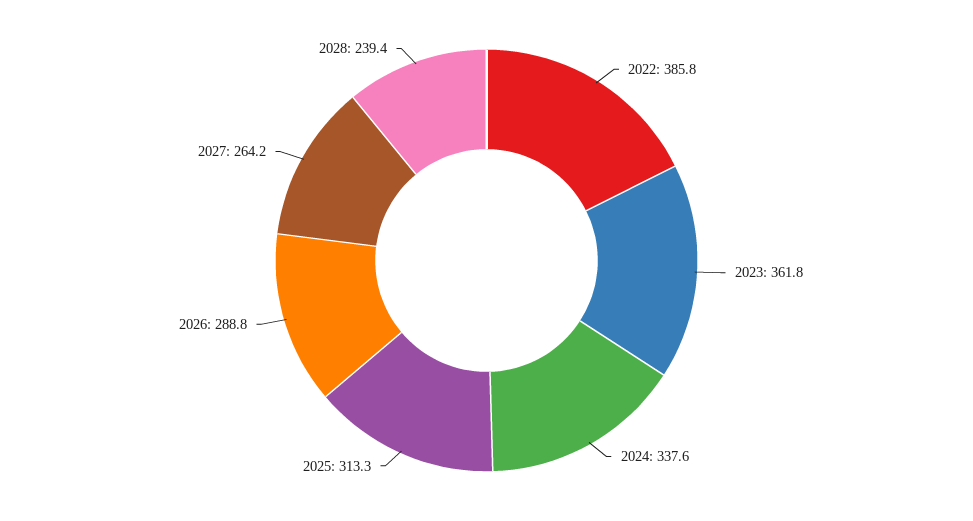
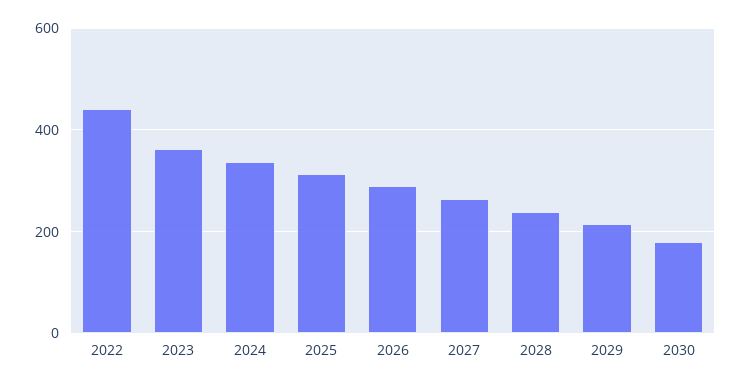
2022: 385.8 -> 440
2029: none -> 220
2030: none -> 180

